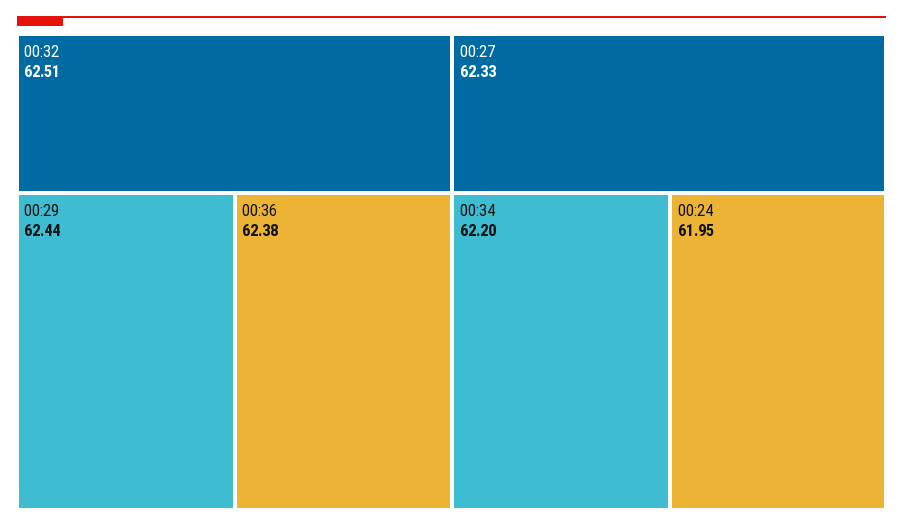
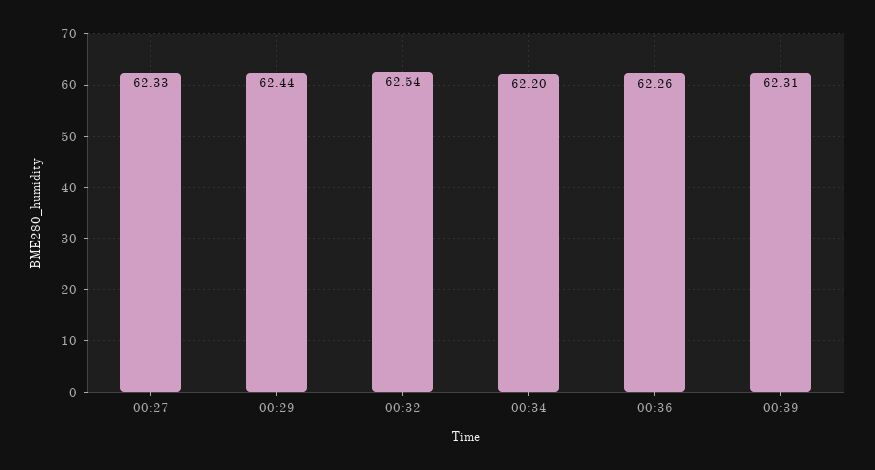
00:32: 62.51 -> 62.54
00:36: 62.38 -> 62.26
00:24: 61.95 -> none
00:39: none -> 62.31

